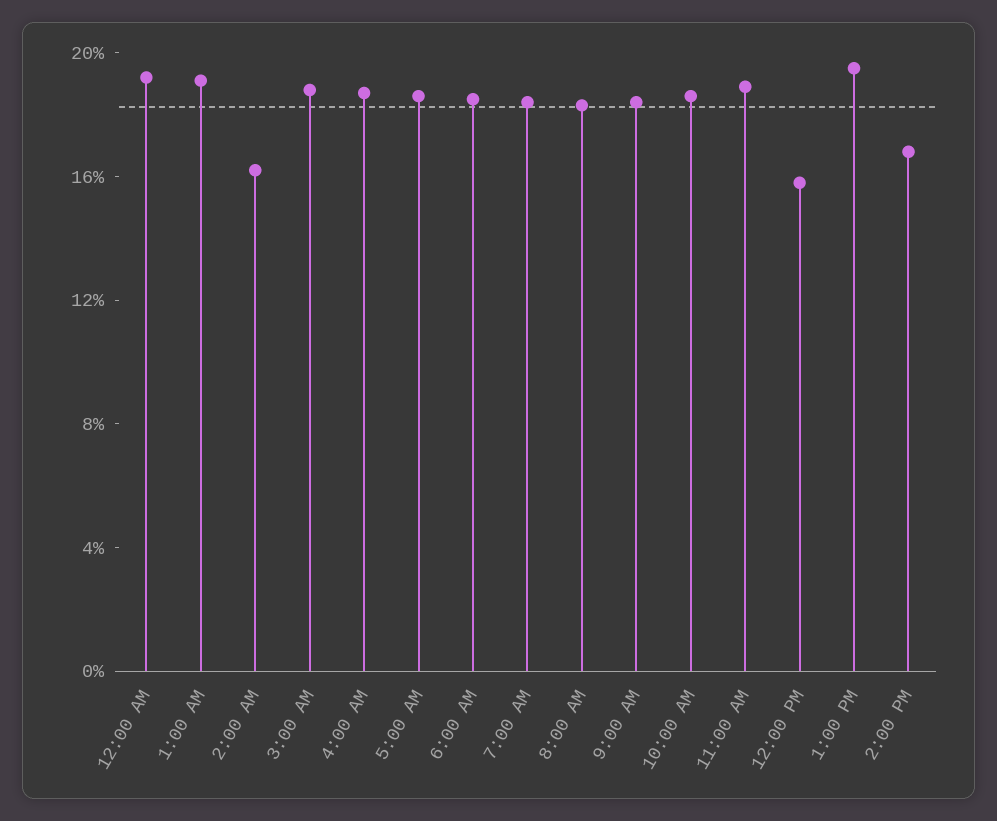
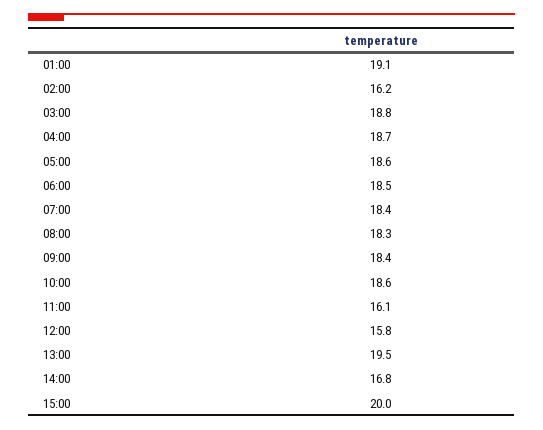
12:00 AM: 19 -> none
11:00 AM: 19 -> 16.1
15:00: none -> 20

